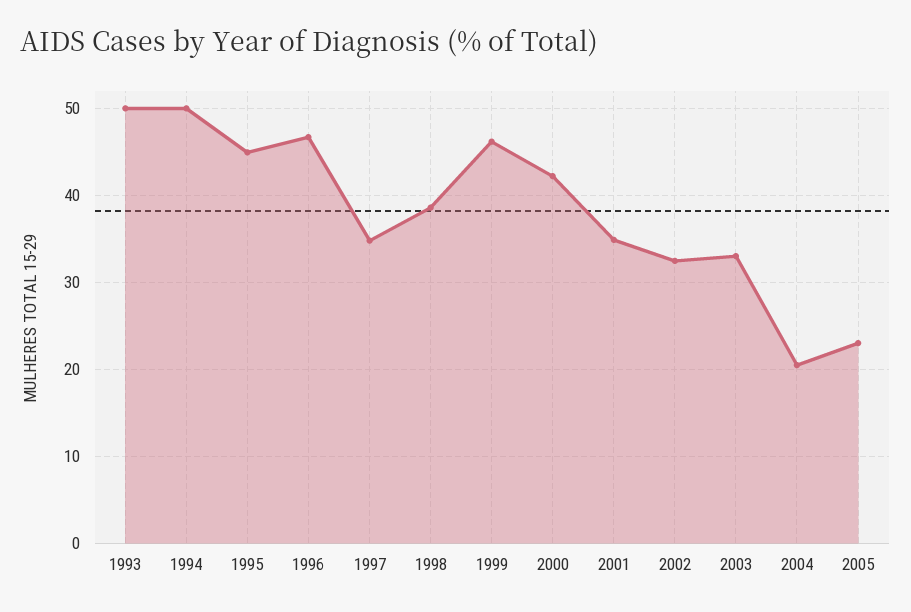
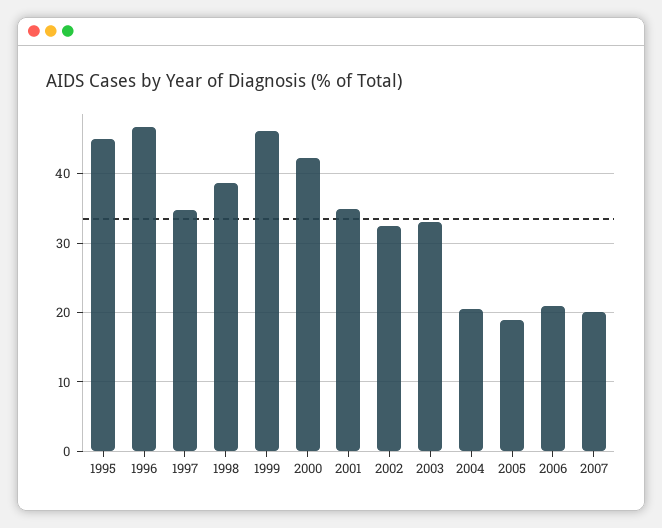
1993: 50 -> none
1994: 50 -> none
2005: 23 -> 19
2006: none -> 21
2007: none -> 20

